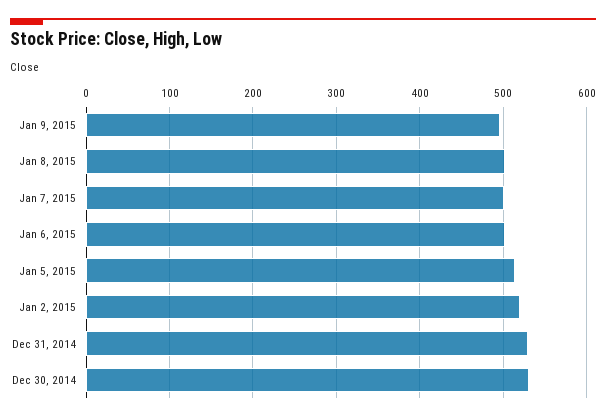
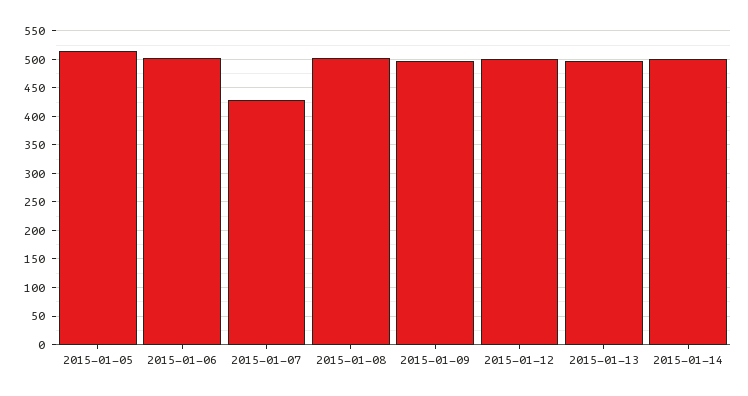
Jan 7, 2015: 500 -> 425
Jan 2, 2015: 520 -> none
Dec 31, 2014: 530 -> none
Dec 30, 2014: 530 -> none
2015-01-12: none -> 500
2015-01-13: none -> 500
2015-01-14: none -> 500

